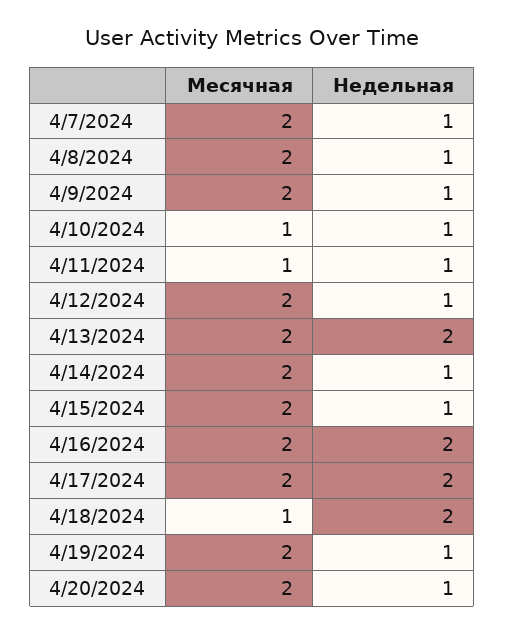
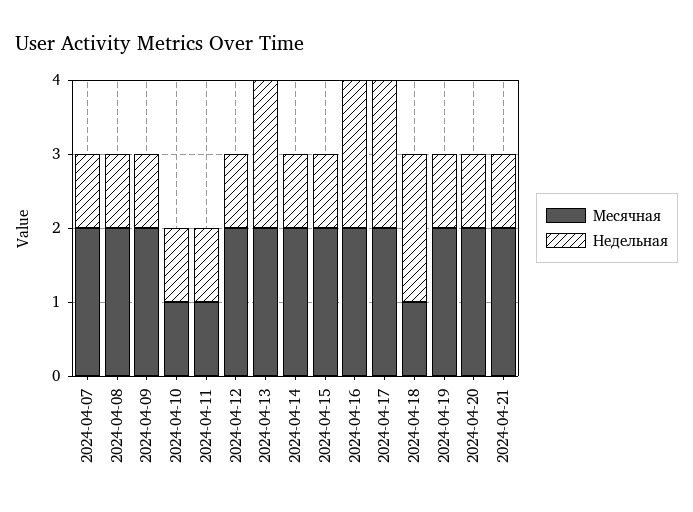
Месячная, 2024-04-21: none -> 2
Недельная, 2024-04-21: none -> 1

